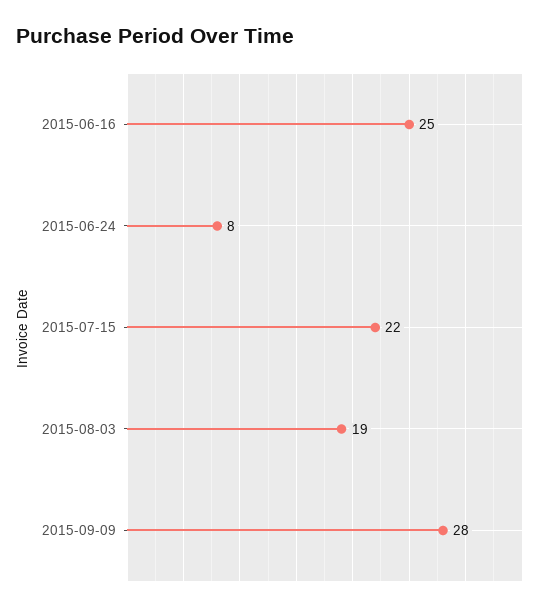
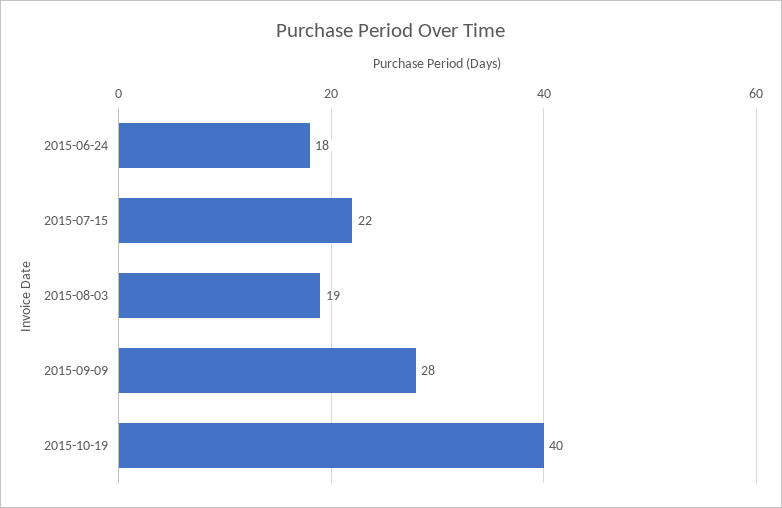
2015-06-16: 25 -> none
2015-06-24: 8 -> 18
2015-10-19: none -> 40

